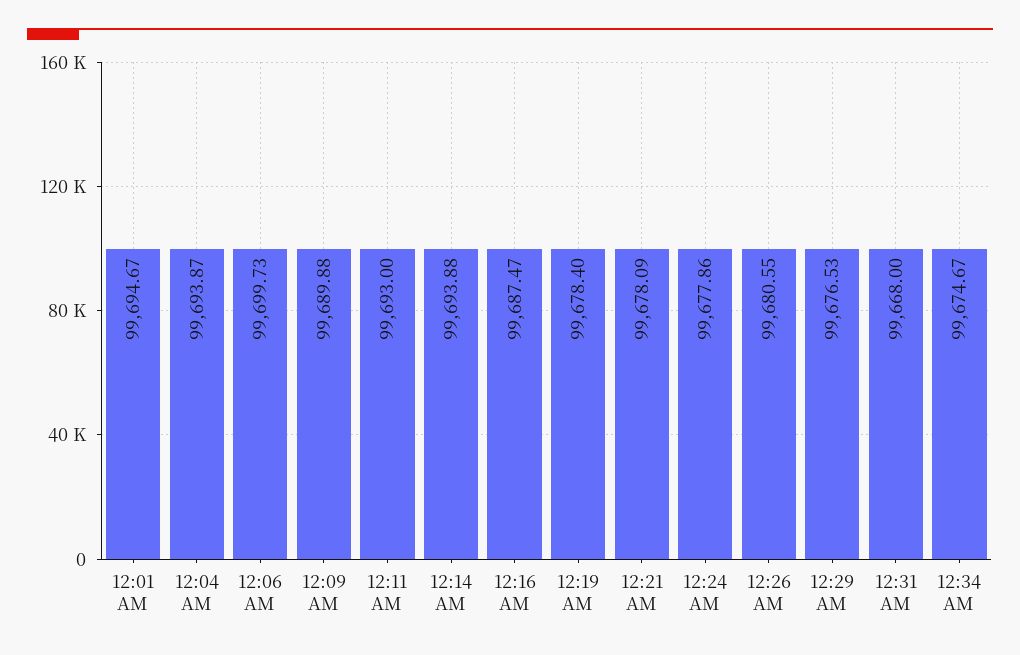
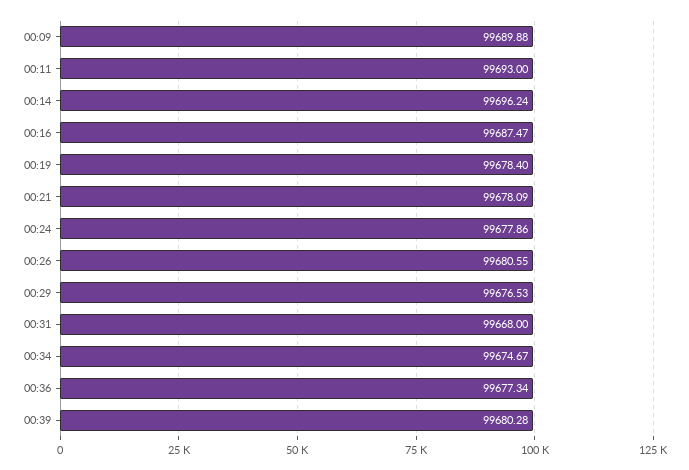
12:01 AM: 99694.67 -> none
12:04 AM: 99693.87 -> none
12:06 AM: 99699.73 -> none
12:14 AM: 99693.88 -> 99696.24
00:36: none -> 99677.34
00:39: none -> 99680.28

